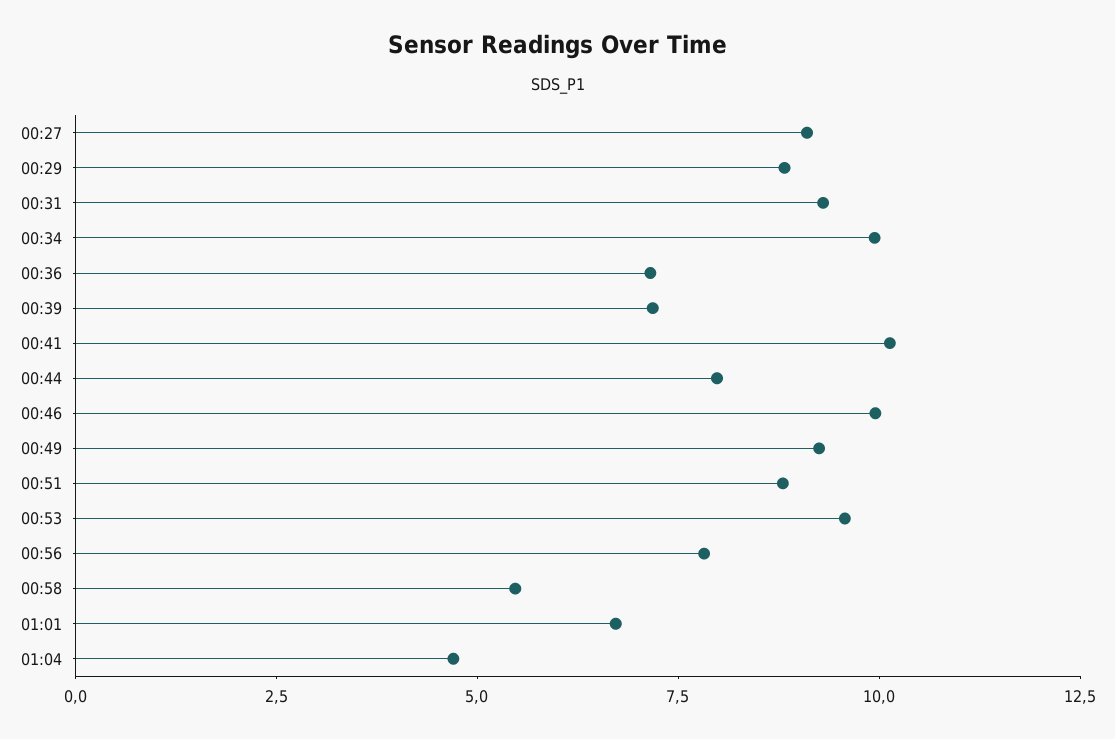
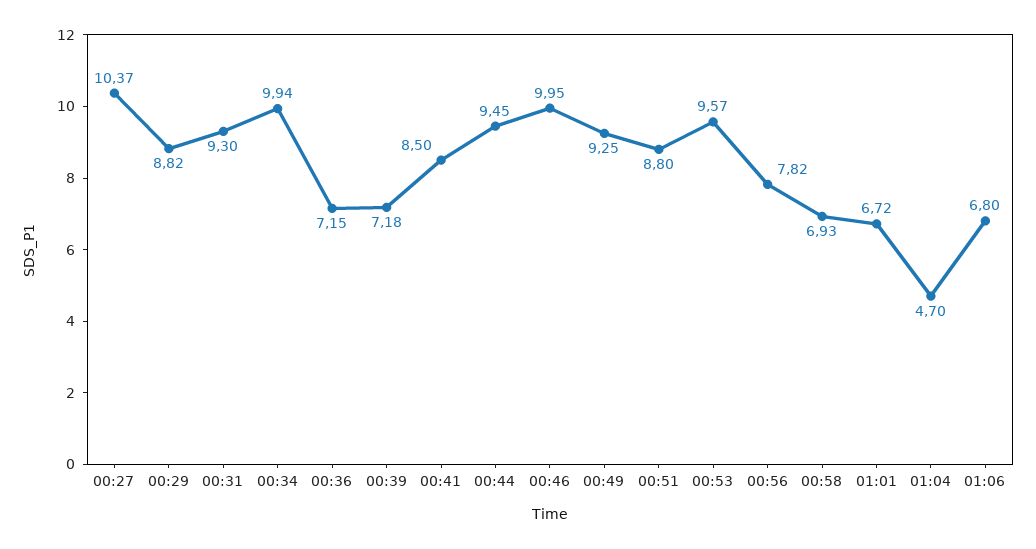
00:27: 9 -> 10.37
00:41: 10 -> 8.5
00:44: 8 -> 9.45
00:58: 5.5 -> 6.93
01:06: none -> 6.8

